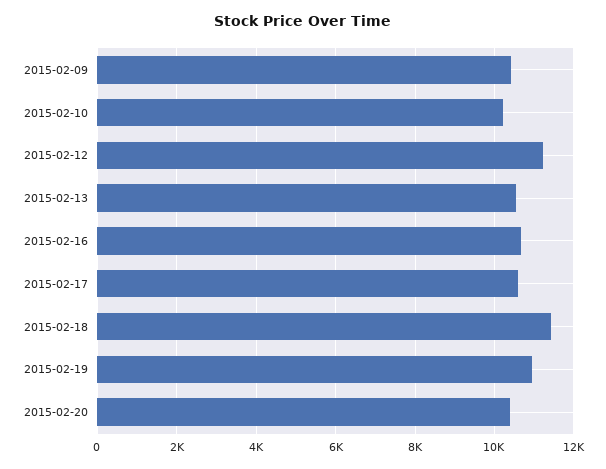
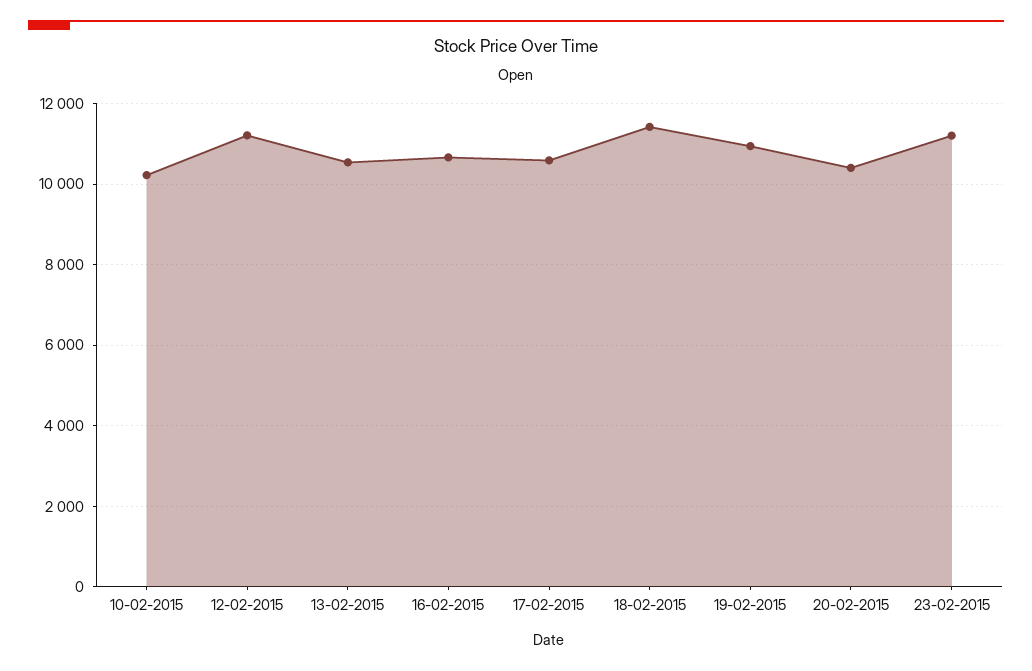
2015-02-09: 10400 -> none
23-02-2015: none -> 11200

